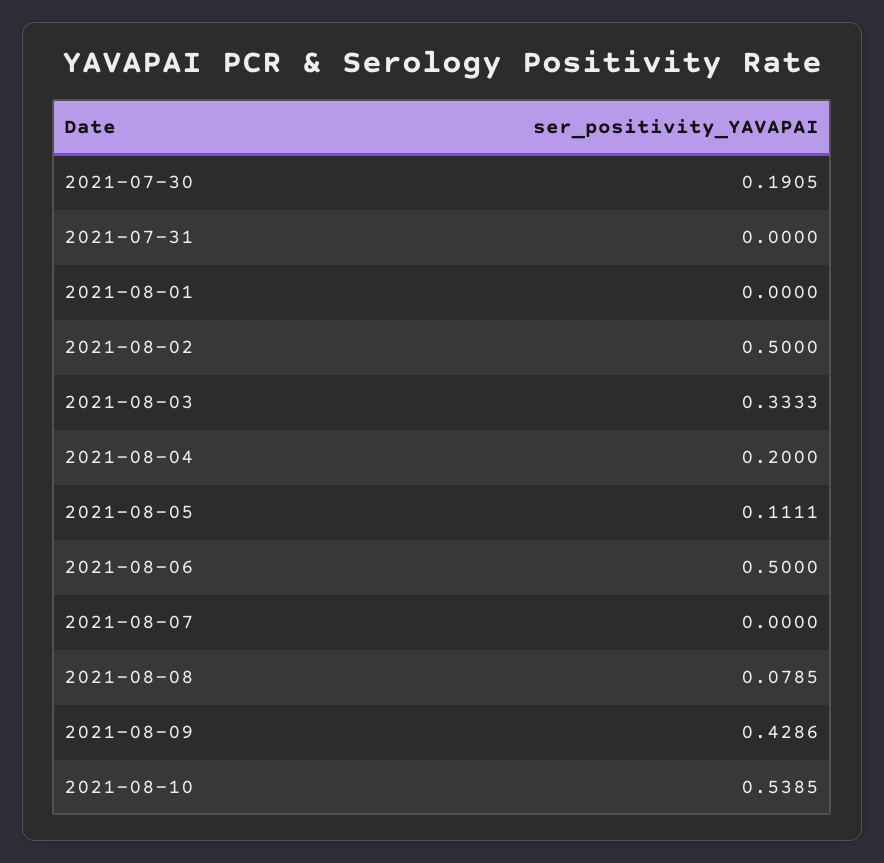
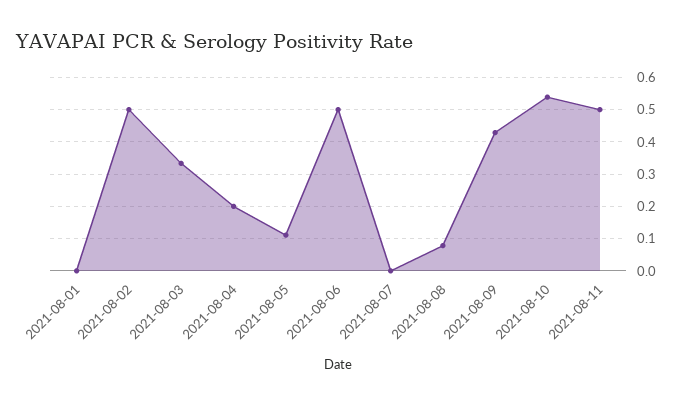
2021-07-30: 0.1905 -> none
2021-07-31: 0 -> none
2021-08-11: none -> 0.5

